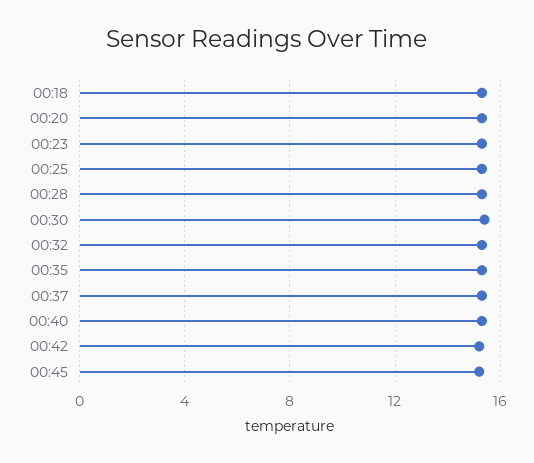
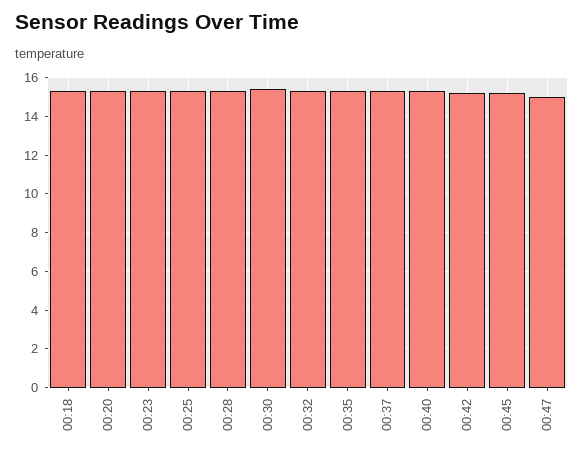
00:47: none -> 15

